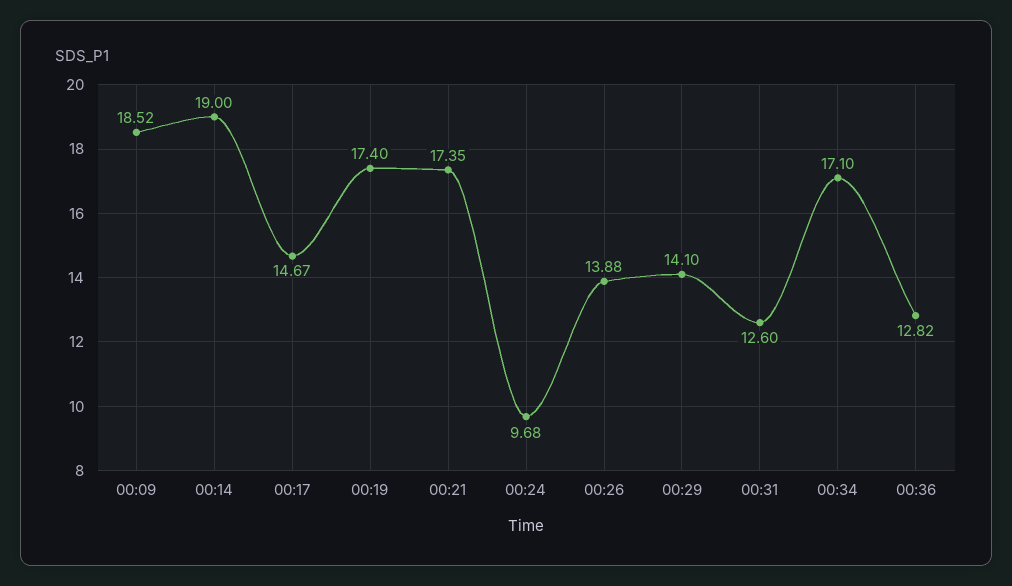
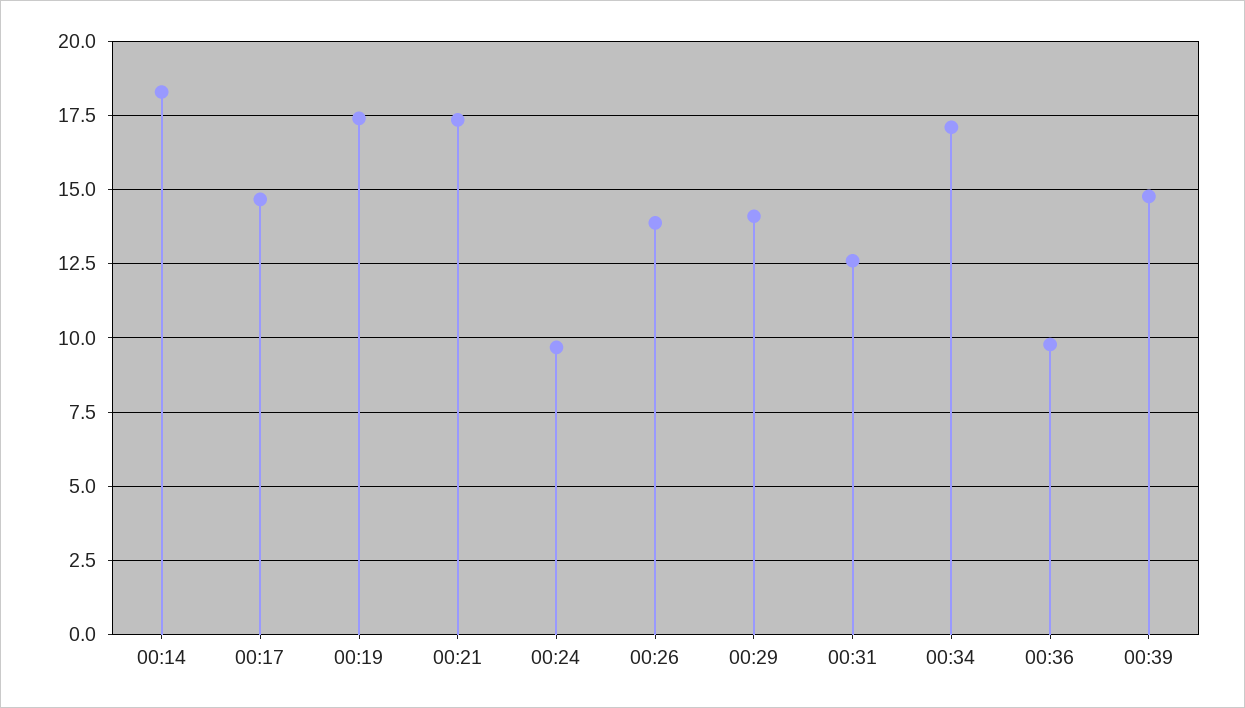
00:09: 18.52 -> none
00:14: 19 -> 18.25
00:36: 12.82 -> 9.75
00:39: none -> 14.75

